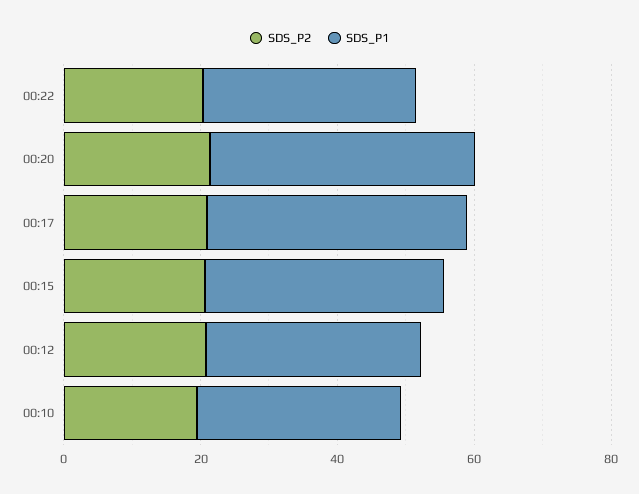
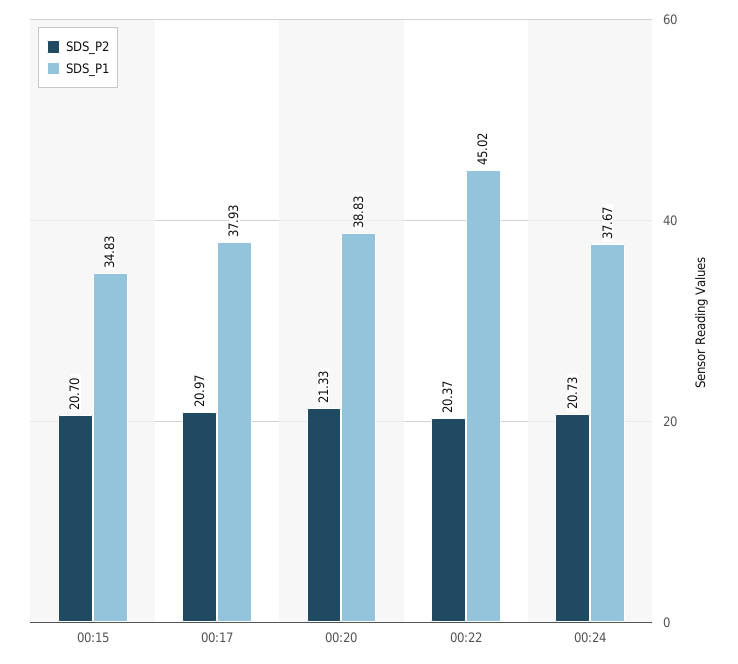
SDS_P1, 00:22: 30 -> 45.02
SDS_P2, 00:12: 20 -> none
SDS_P1, 00:12: 30 -> none
SDS_P2, 00:10: 20 -> none
SDS_P1, 00:10: 30 -> none
SDS_P2, 00:24: none -> 20.73
SDS_P1, 00:24: none -> 37.67

